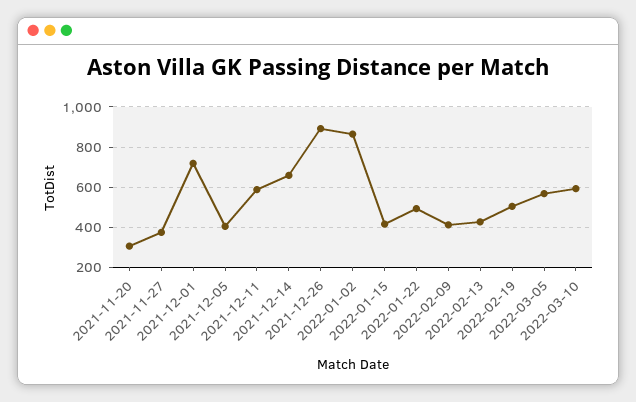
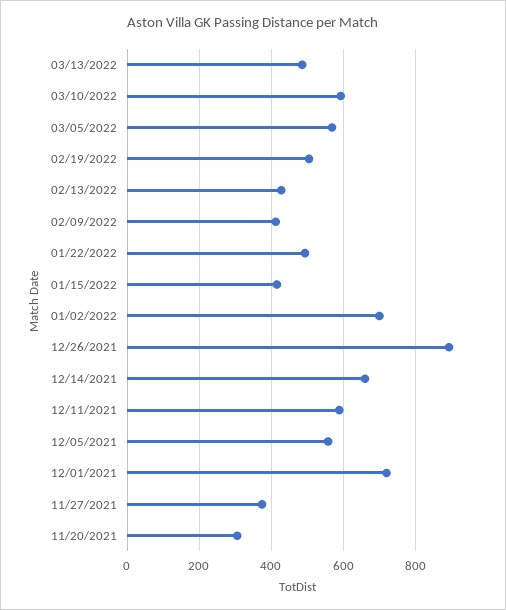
2021-12-05: 400 -> 560
2022-01-02: 850 -> 700
03/13/2022: none -> 480

